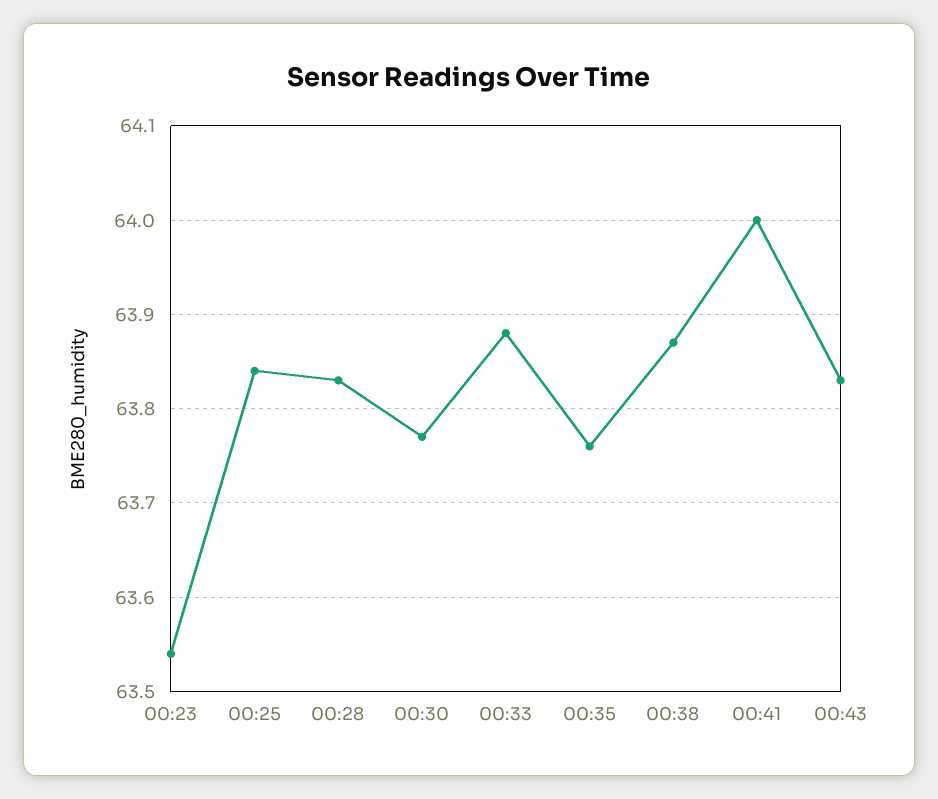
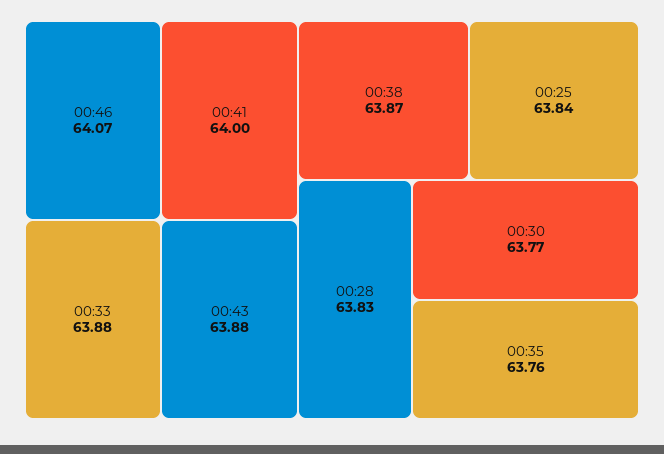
00:23: 63.54 -> none
00:43: 63.83 -> 63.88
00:46: none -> 64.07

